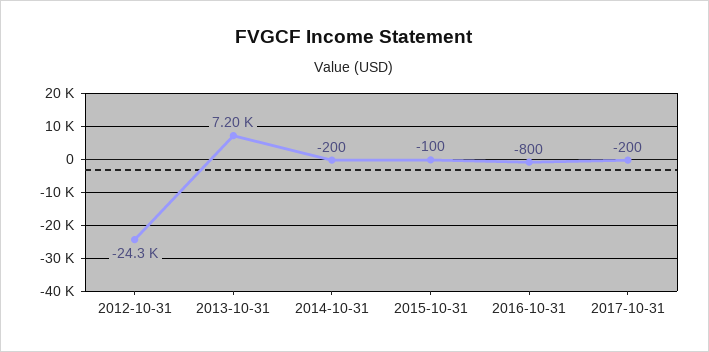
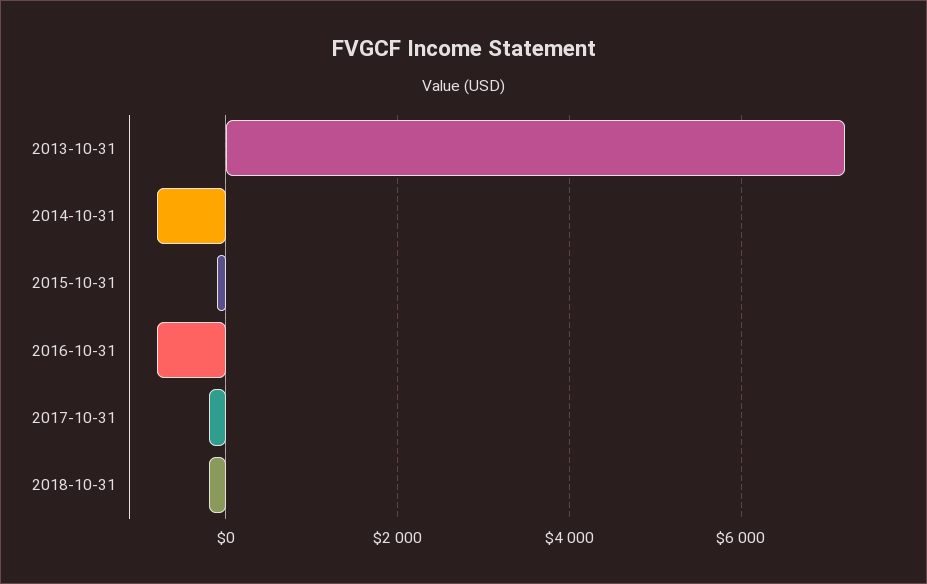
2012-10-31: -24300 -> none
2014-10-31: -200 -> -800
2018-10-31: none -> -200

